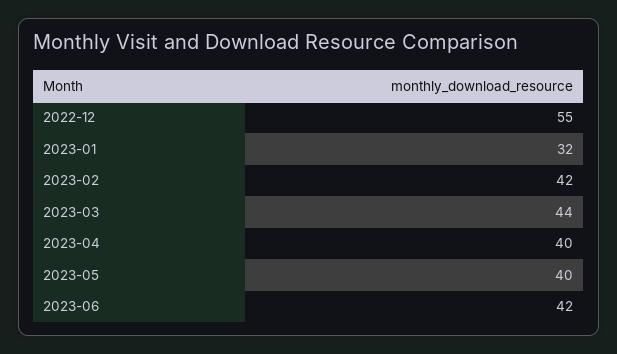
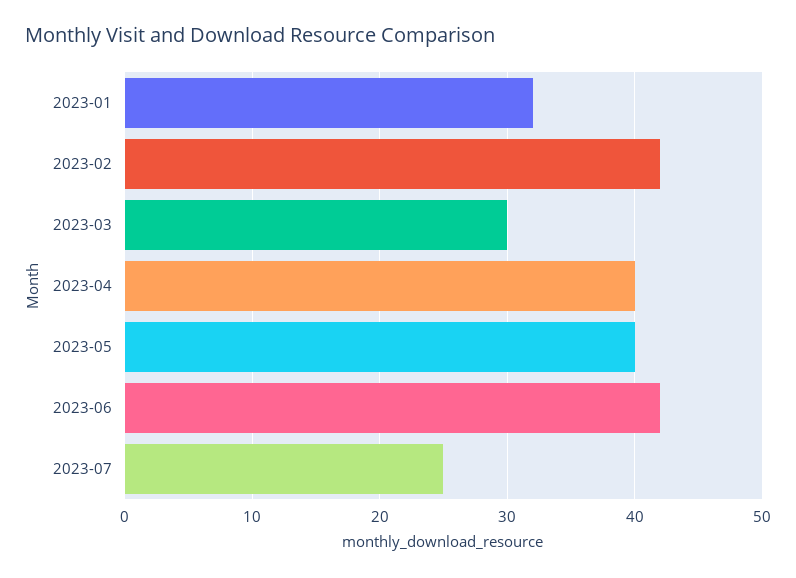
2022-12: 55 -> none
2023-03: 44 -> 30
2023-07: none -> 25

